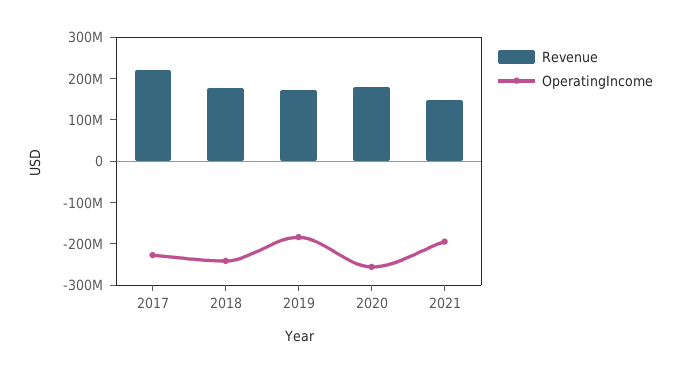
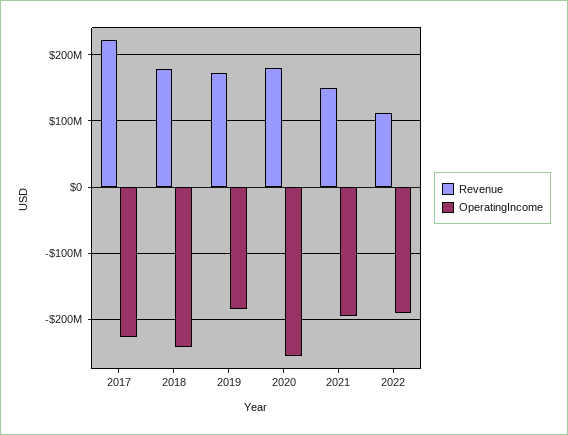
Revenue, 2022: none -> 110000000
OperatingIncome, 2022: none -> -190000000

